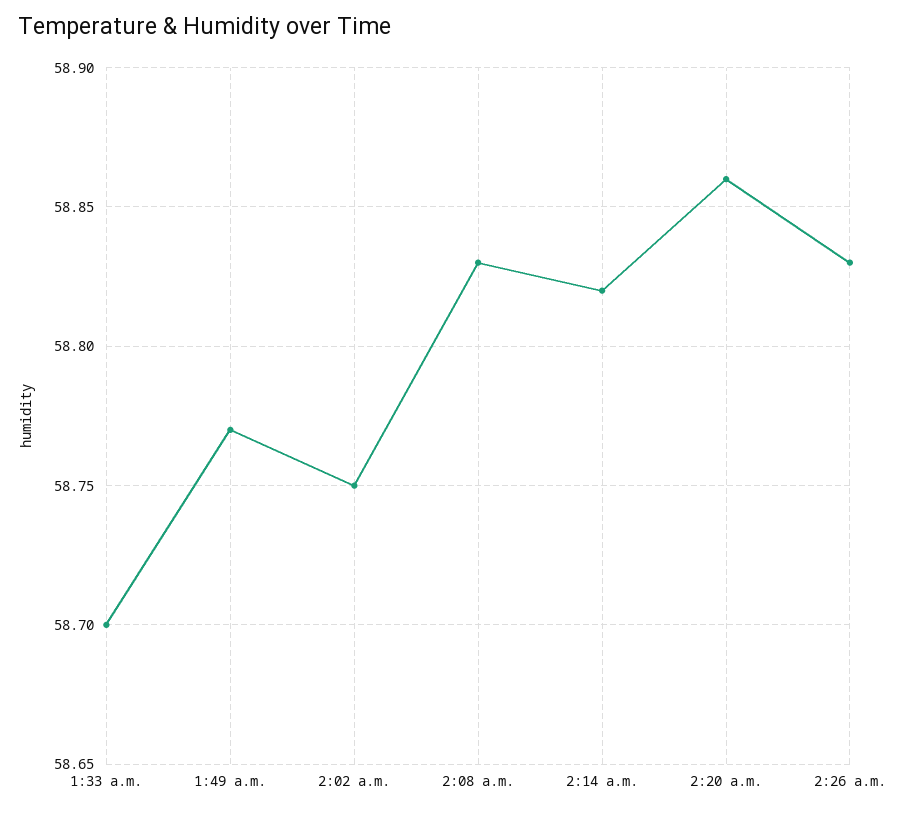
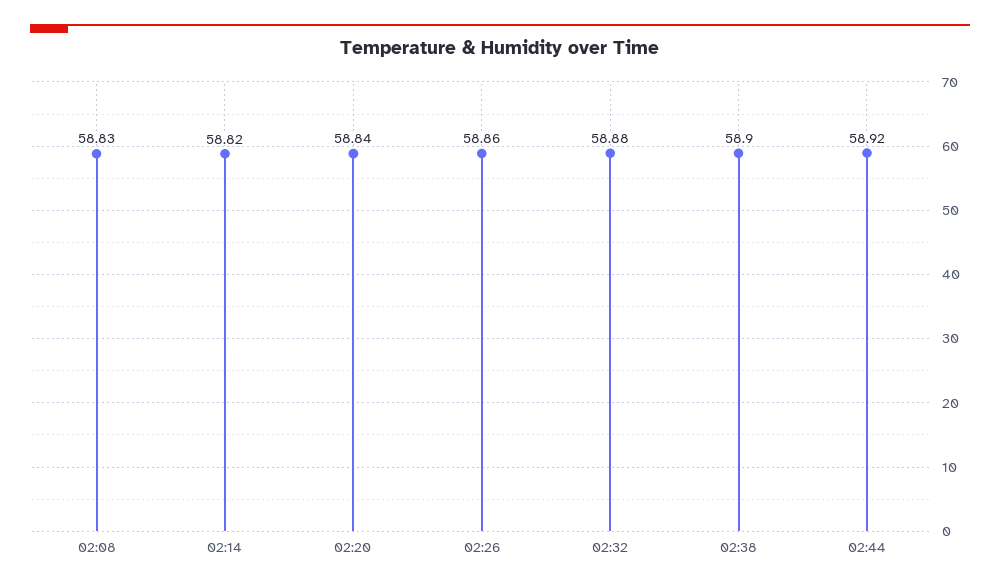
1:33 a.m.: 58.7 -> none
1:49 a.m.: 58.77 -> none
2:02 a.m.: 58.75 -> none
2:20 a.m.: 58.86 -> 58.84
2:26 a.m.: 58.83 -> 58.86
02:32: none -> 58.88
02:38: none -> 58.9
02:44: none -> 58.92

